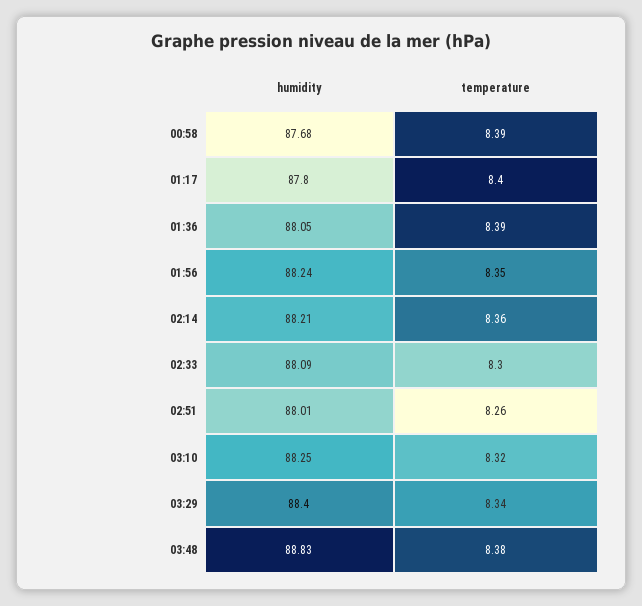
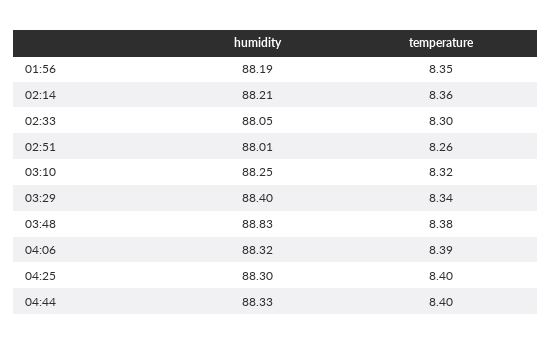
humidity, 00:58: 87.68 -> none
temperature, 00:58: 8.39 -> none
humidity, 01:17: 87.8 -> none
temperature, 01:17: 8.4 -> none
humidity, 01:36: 88.05 -> none
temperature, 01:36: 8.39 -> none
humidity, 01:56: 88.24 -> 88.19
humidity, 02:33: 88.09 -> 88.05
humidity, 04:06: none -> 88.32
temperature, 04:06: none -> 8.39
humidity, 04:25: none -> 88.3
temperature, 04:25: none -> 8.4
humidity, 04:44: none -> 88.33
temperature, 04:44: none -> 8.4

